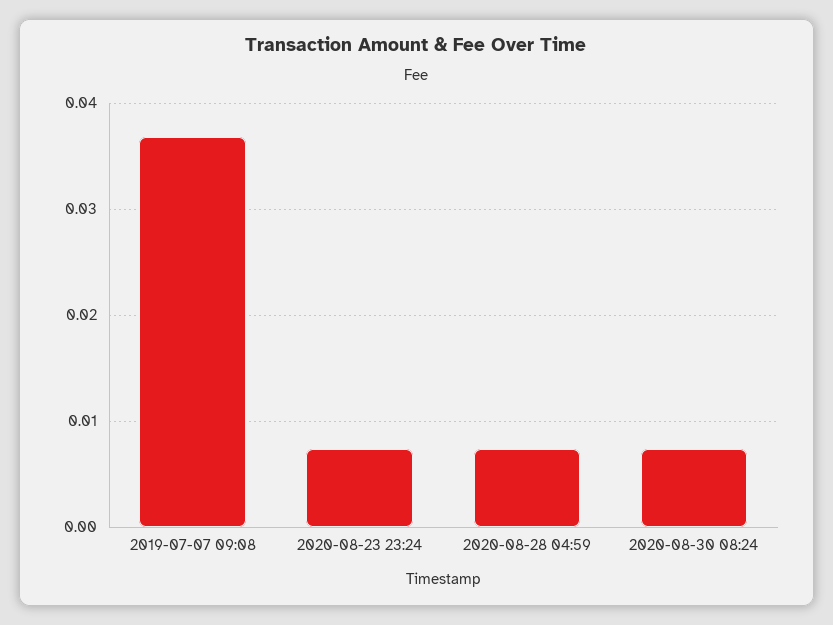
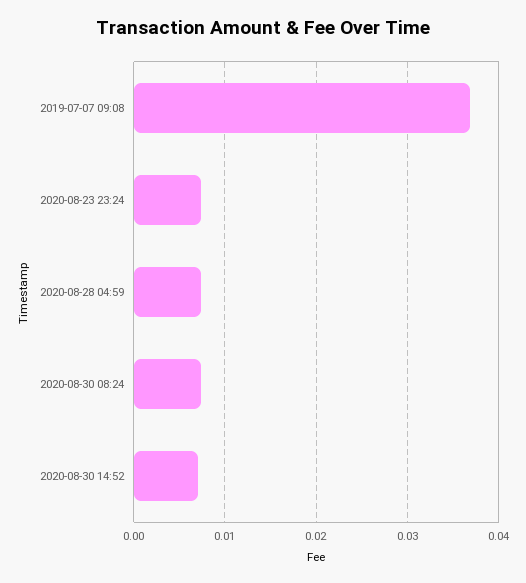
2020-08-30 14:52: none -> 0.007

